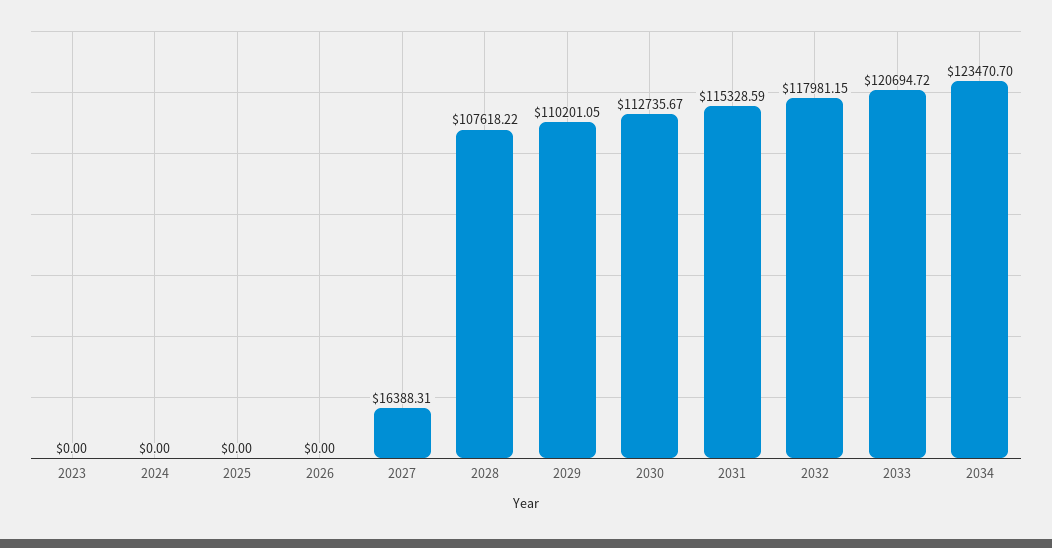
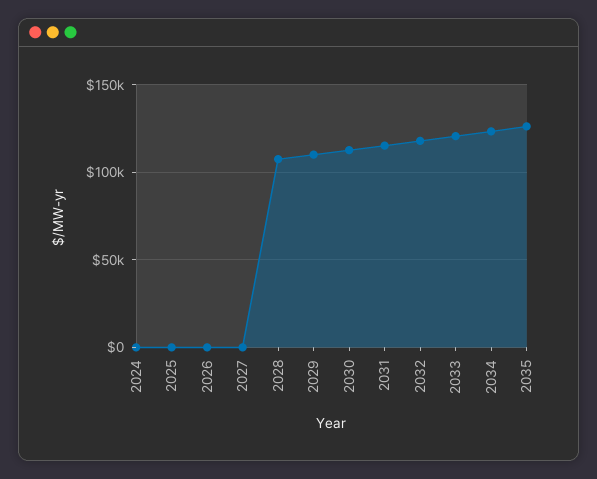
2023: 0 -> none
2027: 16388.31 -> 0
2035: none -> 125000

